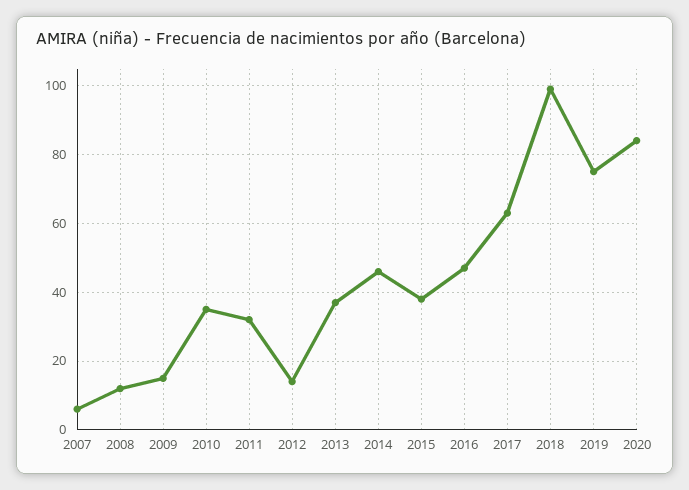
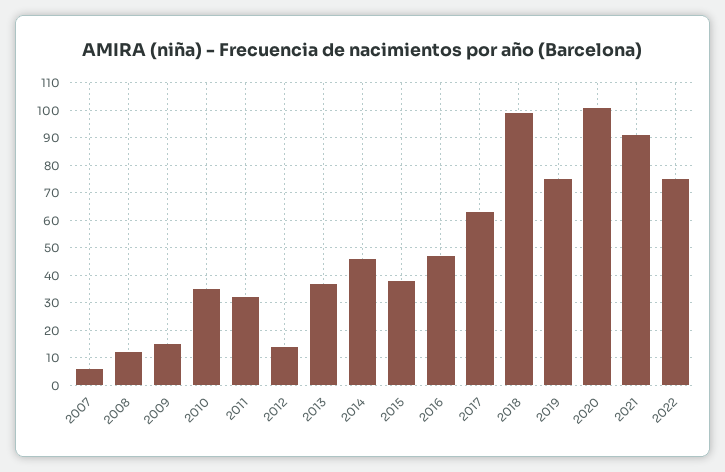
2020: 85 -> 100
2021: none -> 90
2022: none -> 75

